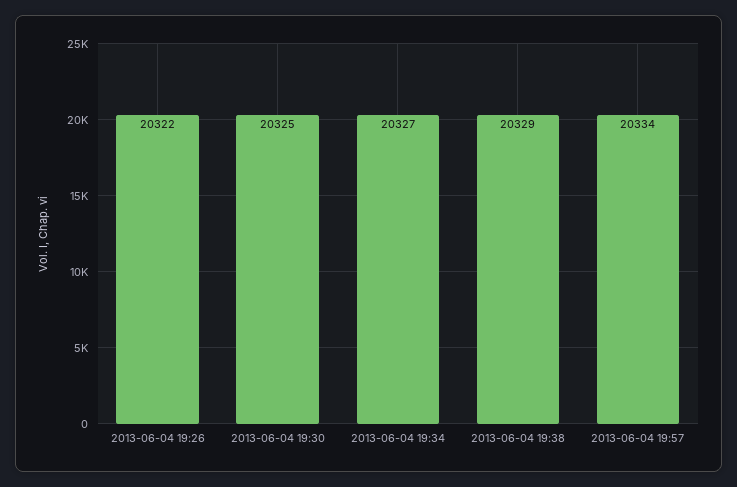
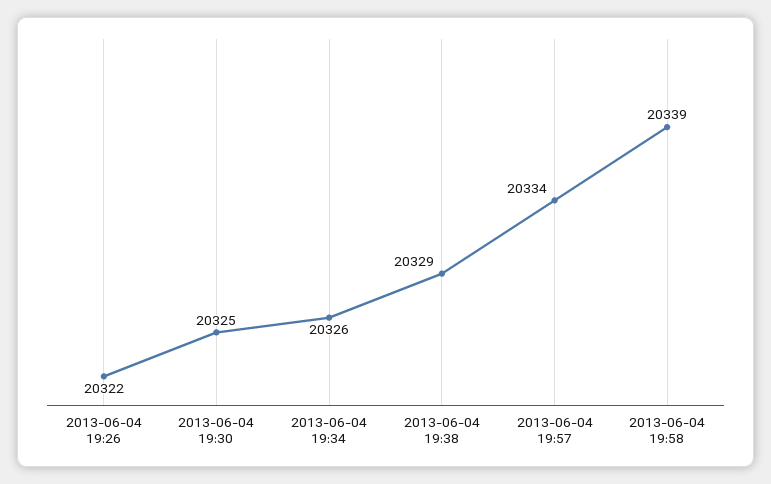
2013-06-04 19:34: 20327 -> 20326
2013-06-04 19:58: none -> 20339

